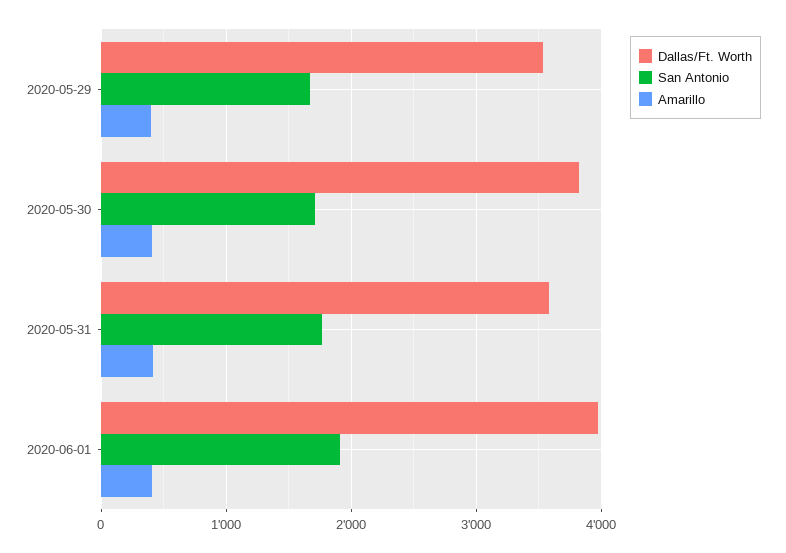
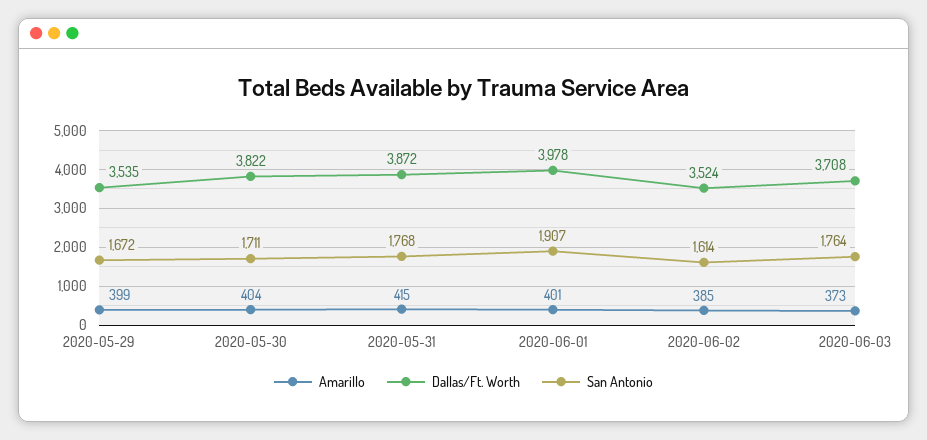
Dallas/Ft. Worth, 2020-05-31: 3600 -> 3872
Amarillo, 2020-06-02: none -> 385
Dallas/Ft. Worth, 2020-06-02: none -> 3524
San Antonio, 2020-06-02: none -> 1614
Amarillo, 2020-06-03: none -> 373
Dallas/Ft. Worth, 2020-06-03: none -> 3708
San Antonio, 2020-06-03: none -> 1764

